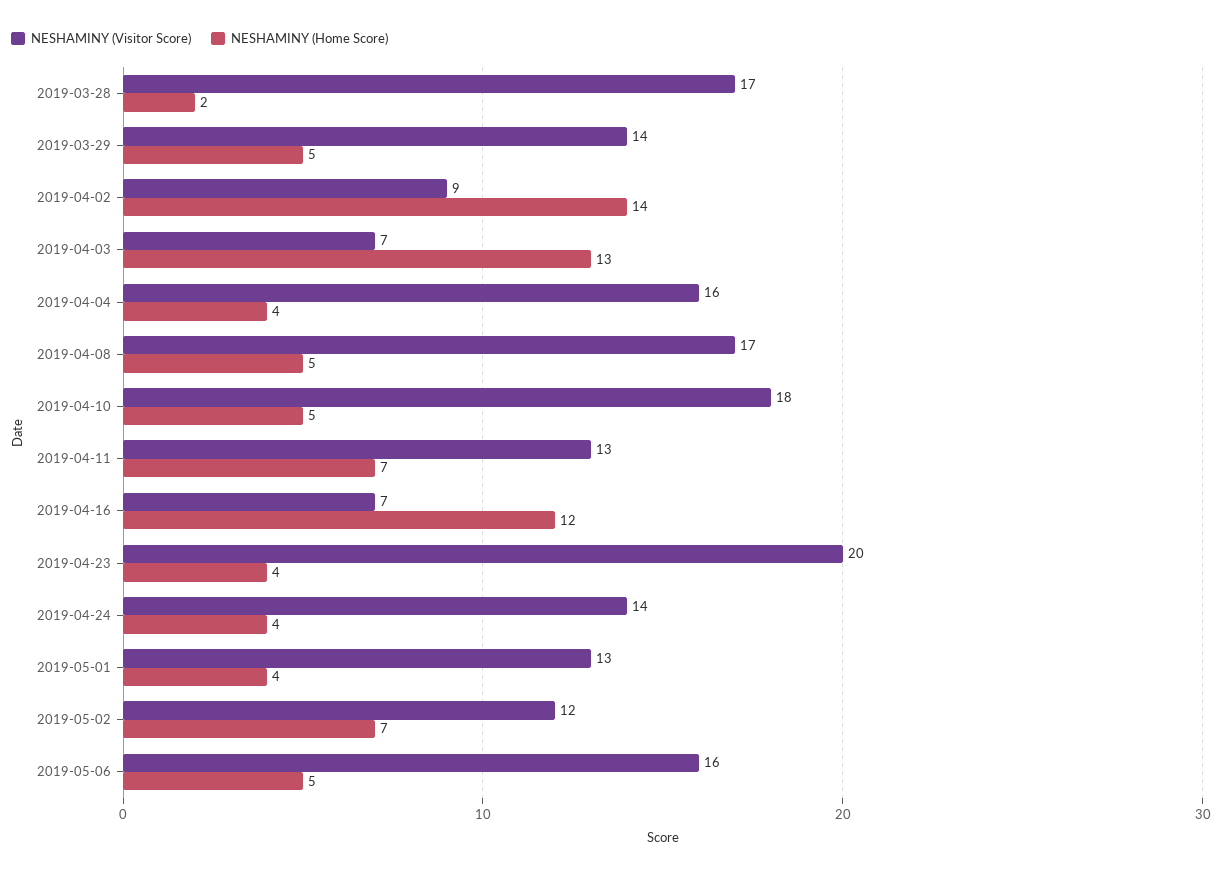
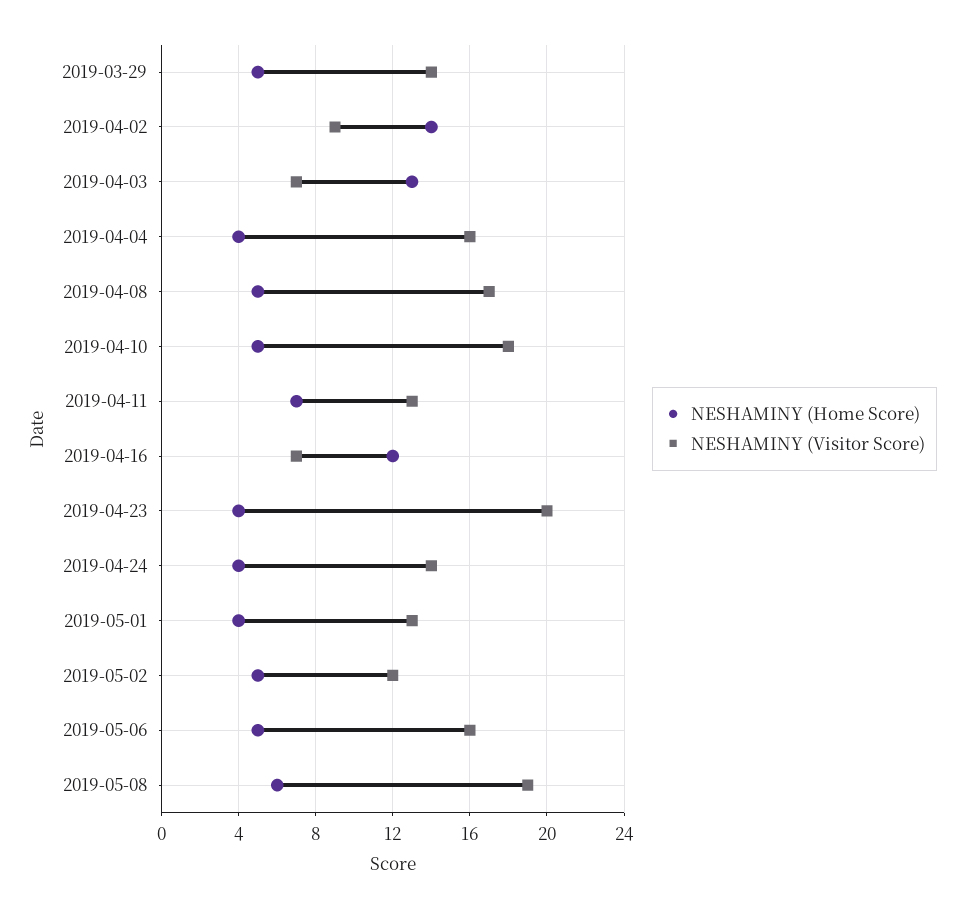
NESHAMINY (Visitor Score), 2019-03-28: 17 -> none
NESHAMINY (Home Score), 2019-03-28: 2 -> none
NESHAMINY (Home Score), 2019-05-02: 7 -> 5
NESHAMINY (Home Score), 2019-05-08: none -> 6
NESHAMINY (Visitor Score), 2019-05-08: none -> 19

